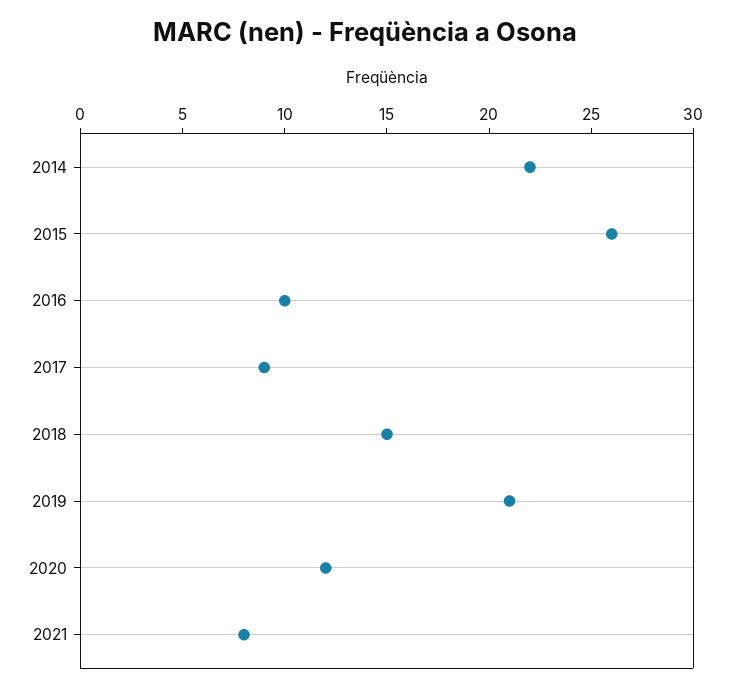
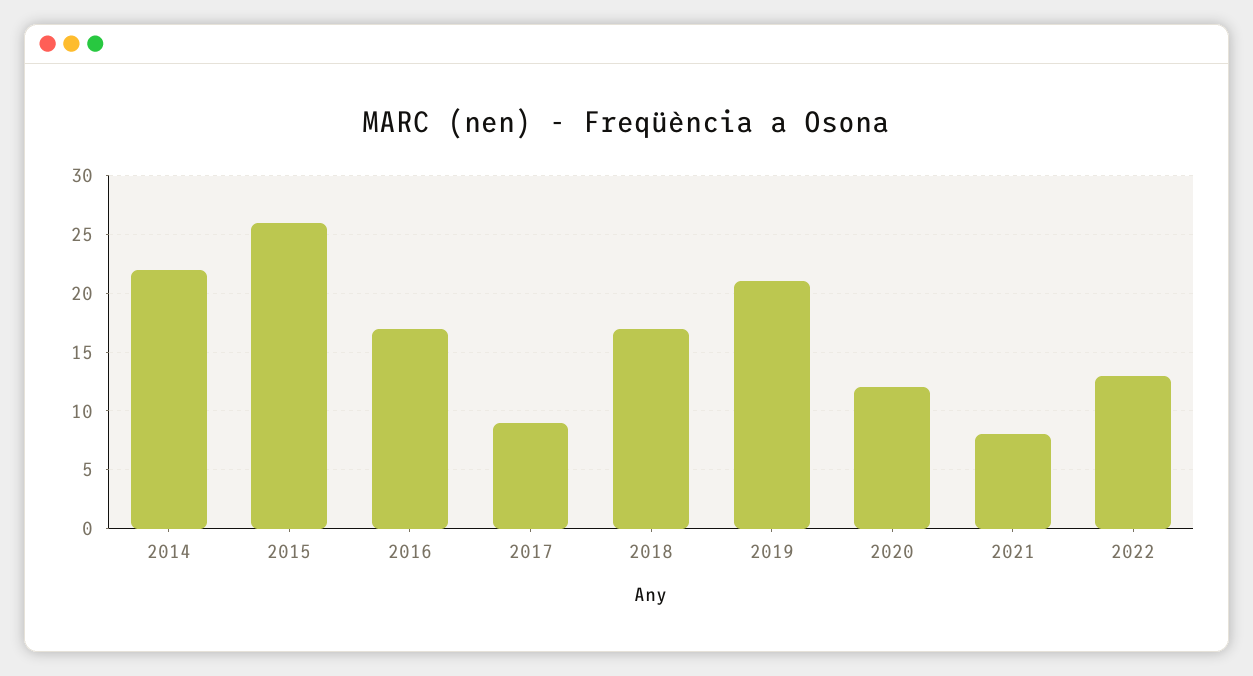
2016: 10 -> 17
2018: 15 -> 17
2022: none -> 13

